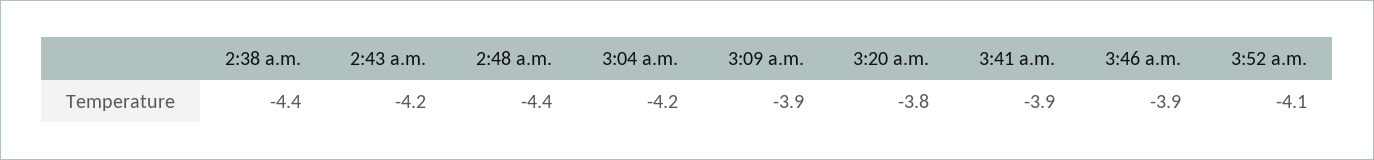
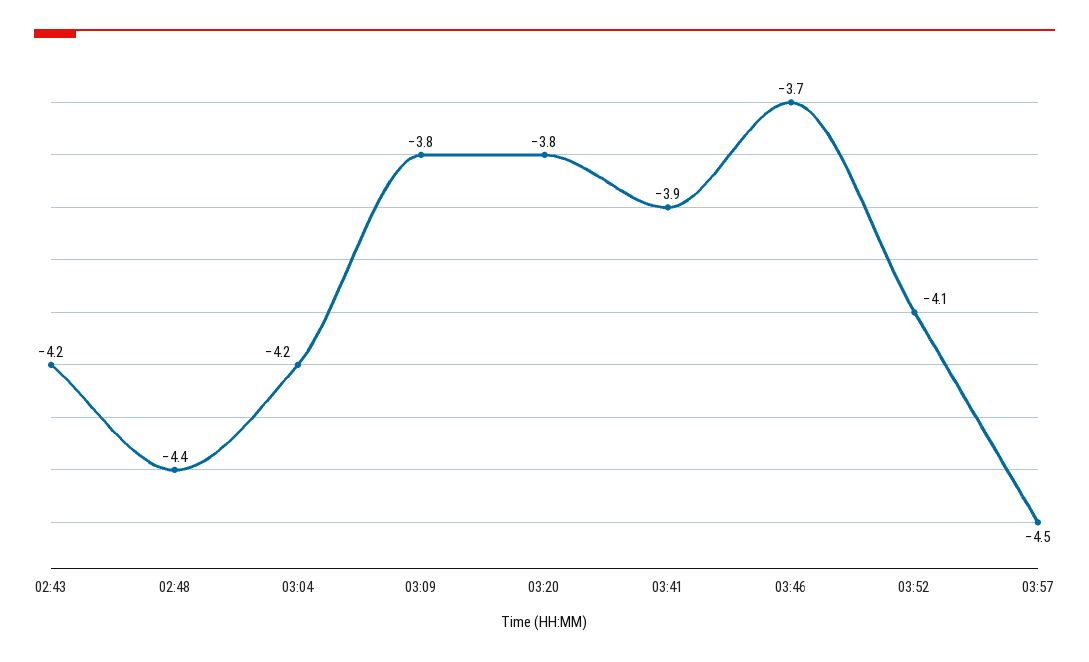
2:38 a.m.: -4.4 -> none
3:09 a.m.: -3.9 -> -3.8
3:46 a.m.: -3.9 -> -3.7
03:57: none -> -4.5

